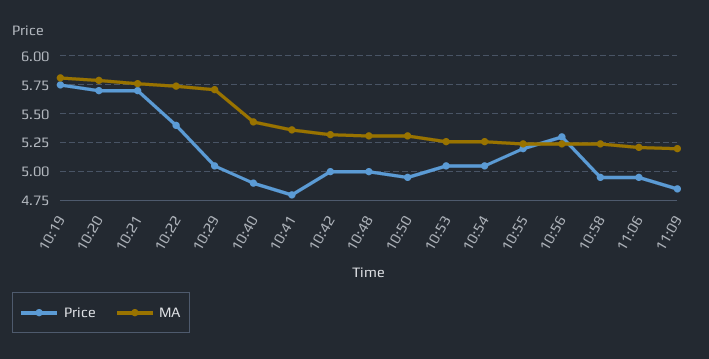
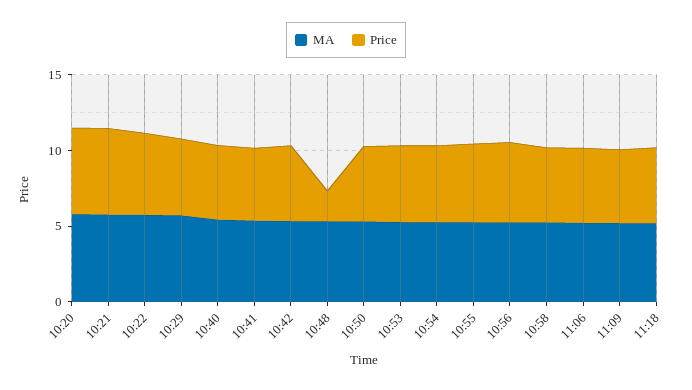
Price, 10:19: 5.75 -> none
MA, 10:19: 5.75 -> none
Price, 10:48: 5 -> 2
MA, 11:18: none -> 5
Price, 11:18: none -> 5

